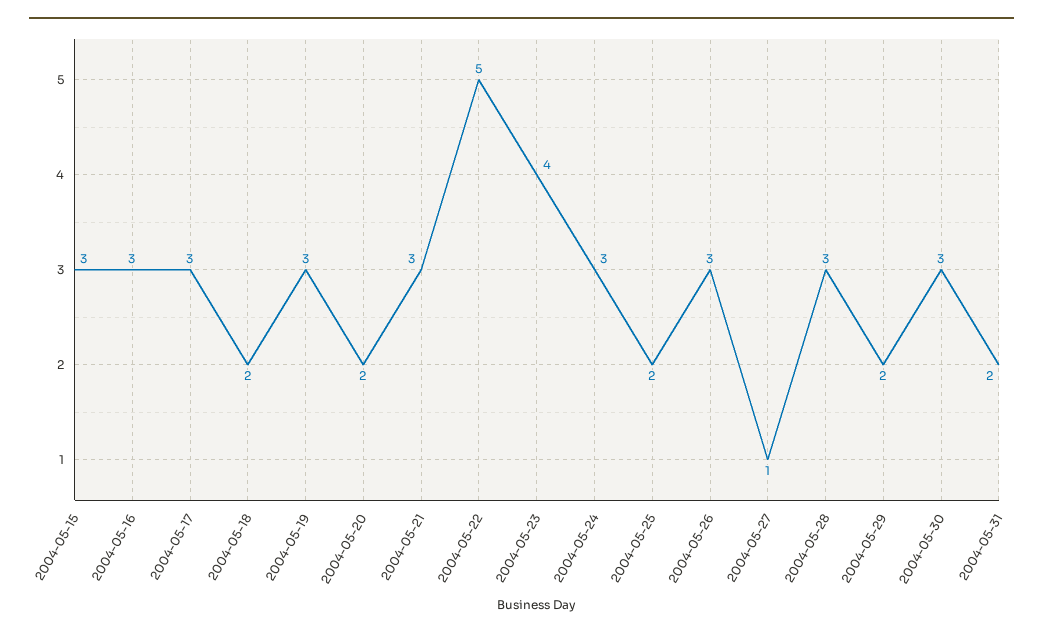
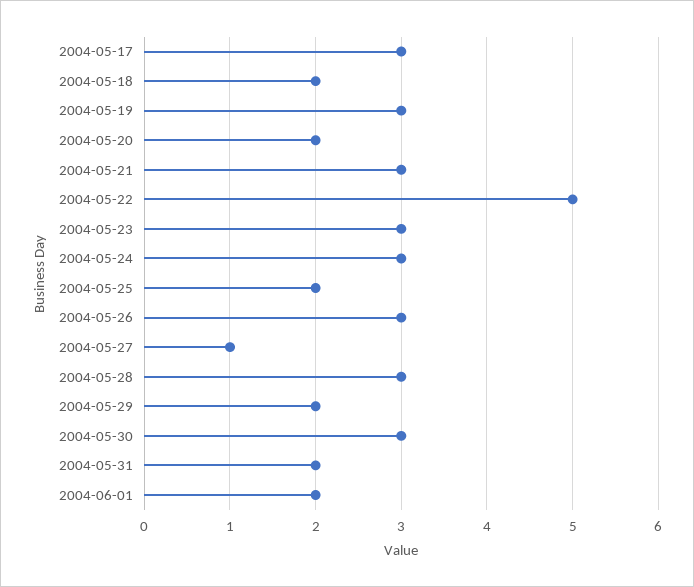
2004-05-15: 3 -> none
2004-05-16: 3 -> none
2004-05-23: 4 -> 3
2004-06-01: none -> 2

